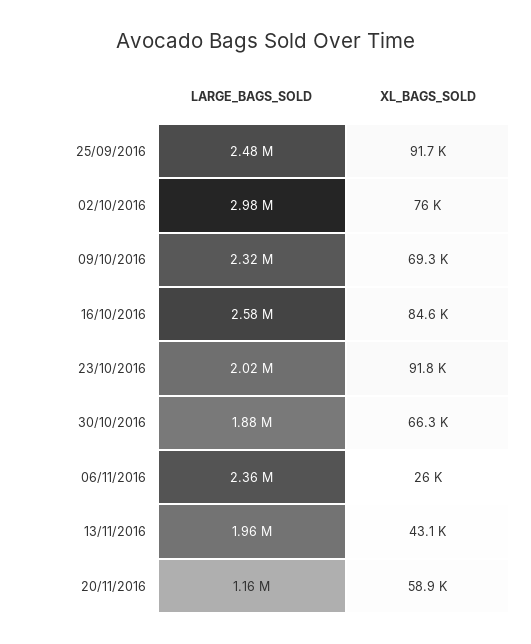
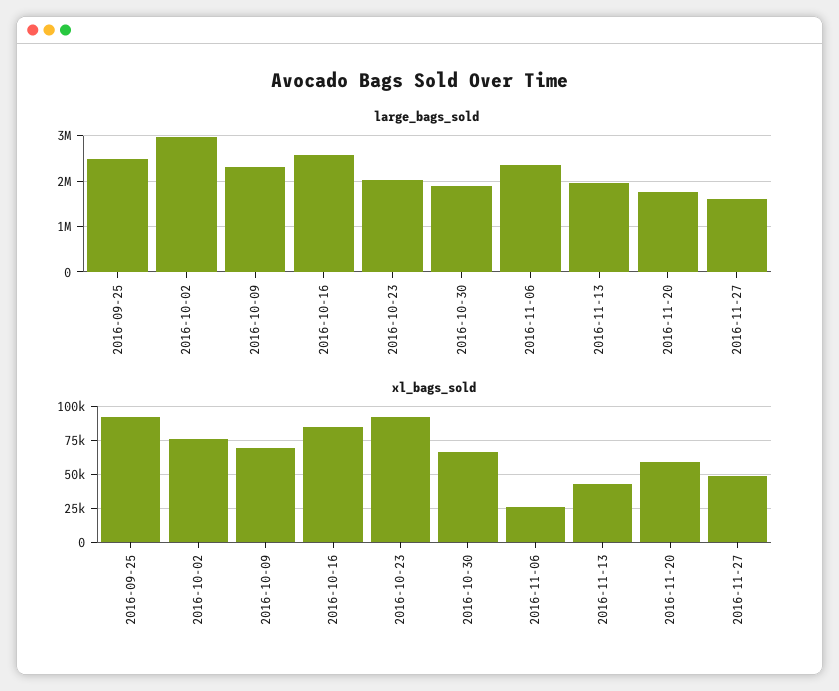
LARGE_BAGS_SOLD, 20/11/2016: 1160000 -> 1800000
LARGE_BAGS_SOLD, 2016-11-27: none -> 1600000
XL_BAGS_SOLD, 2016-11-27: none -> 50000

